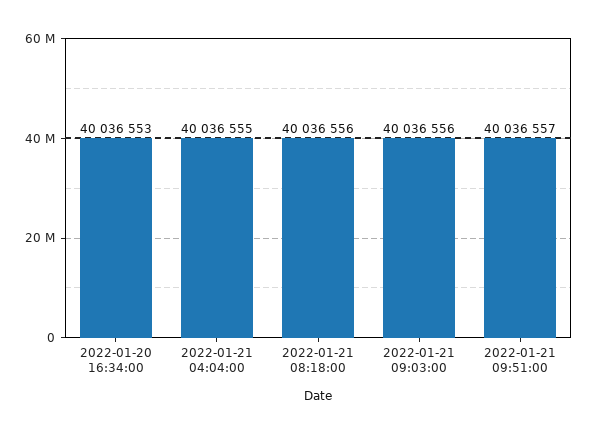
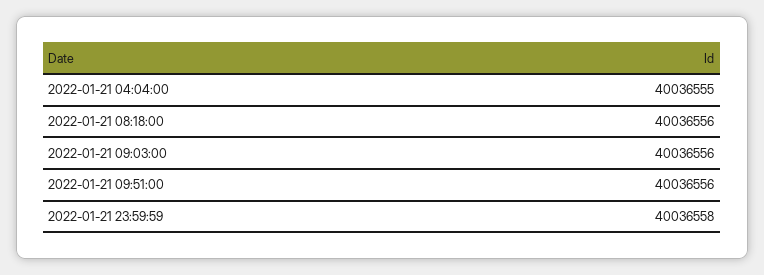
2022-01-20 16:34:00: 40036553 -> none
2022-01-21 09:51:00: 40036557 -> 40036556
2022-01-21 23:59:59: none -> 40036558

